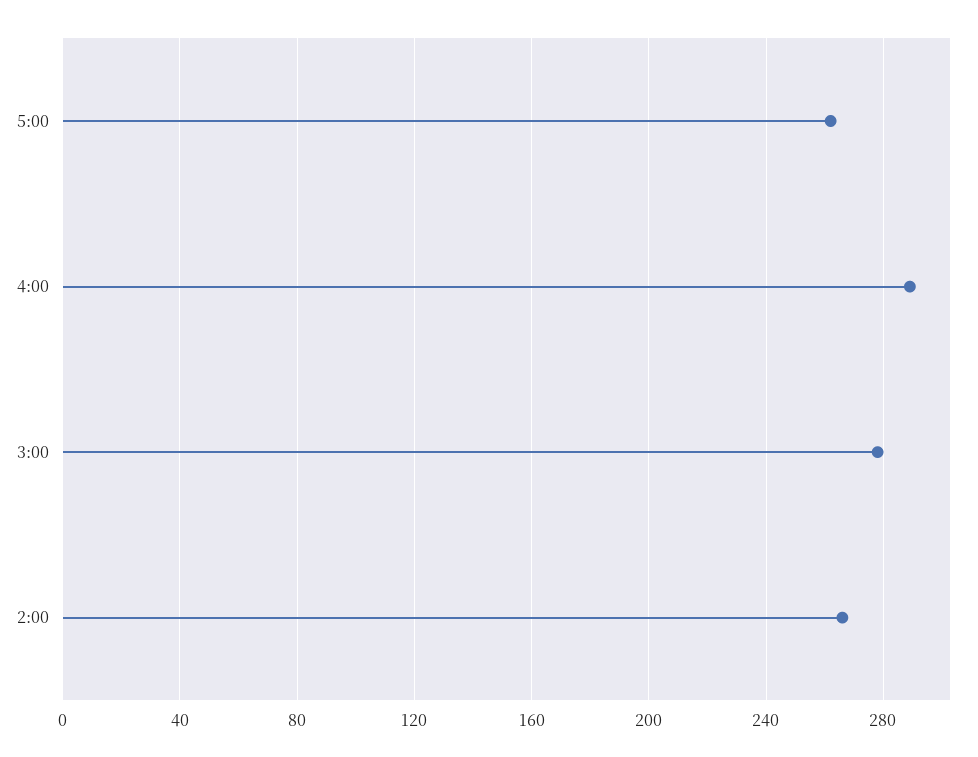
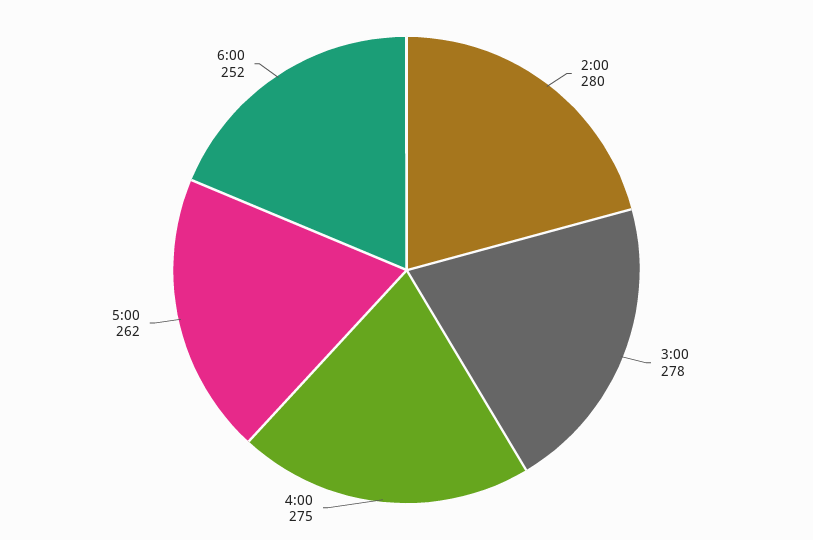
4:00: 290 -> 275
2:00: 265 -> 280
6:00: none -> 252

